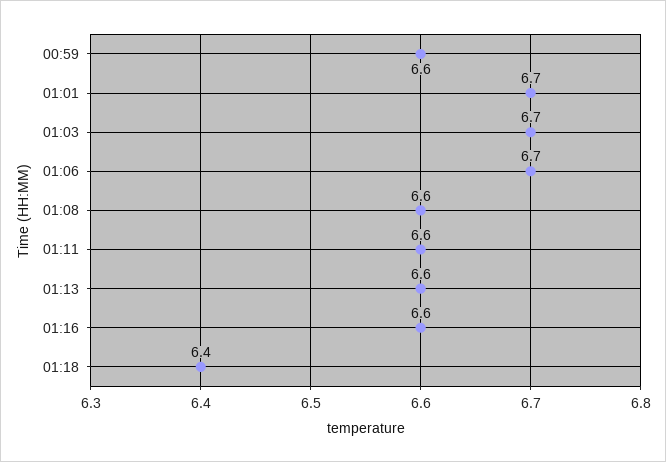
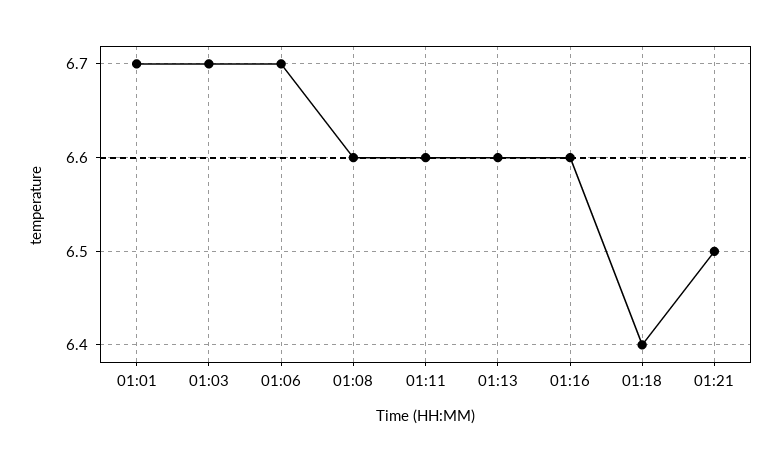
00:59: 6.6 -> none
01:21: none -> 6.5

